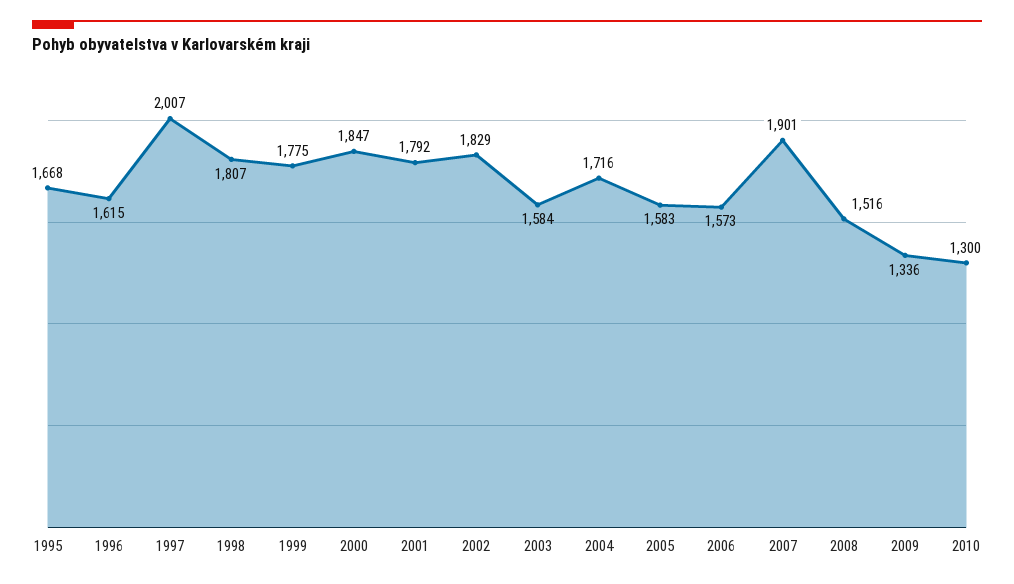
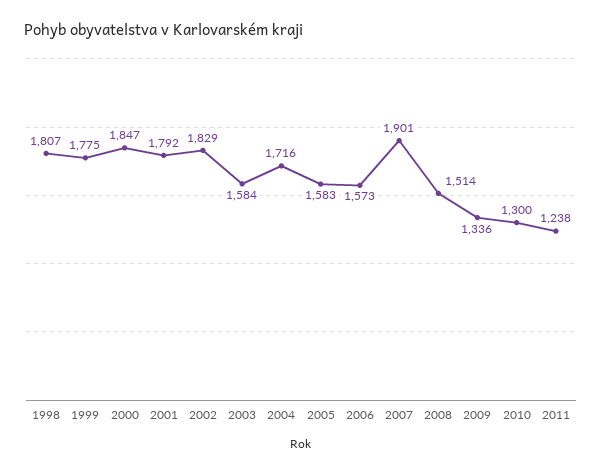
1995: 1668 -> none
1996: 1615 -> none
1997: 2007 -> none
2008: 1516 -> 1514
2011: none -> 1238

